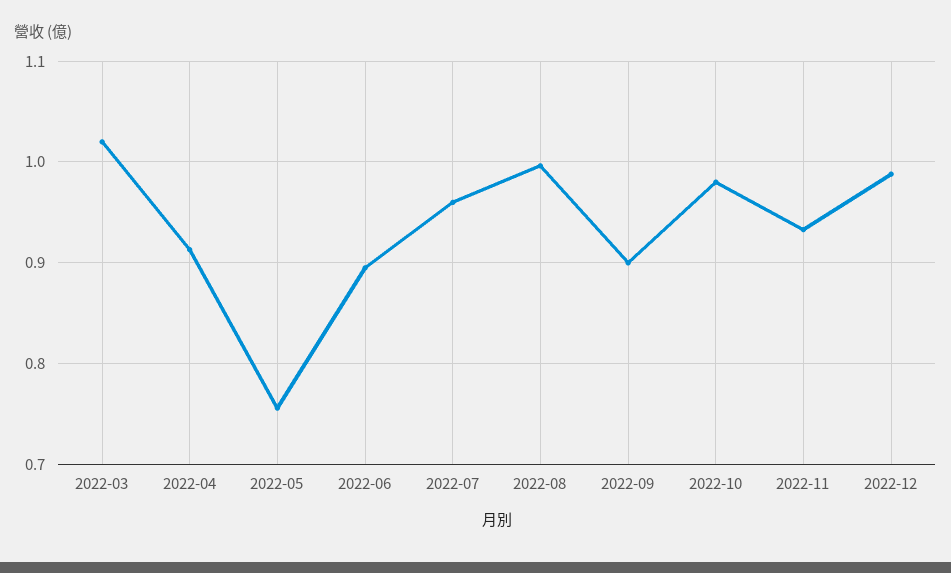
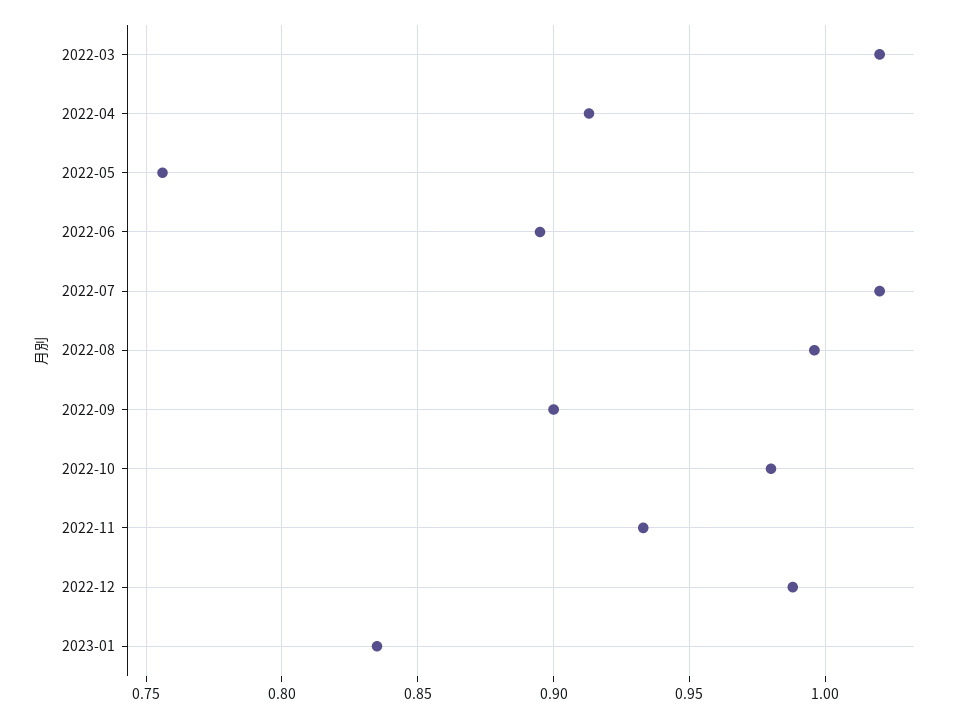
2022-07: 0.96 -> 1.02
2023-01: none -> 0.835

